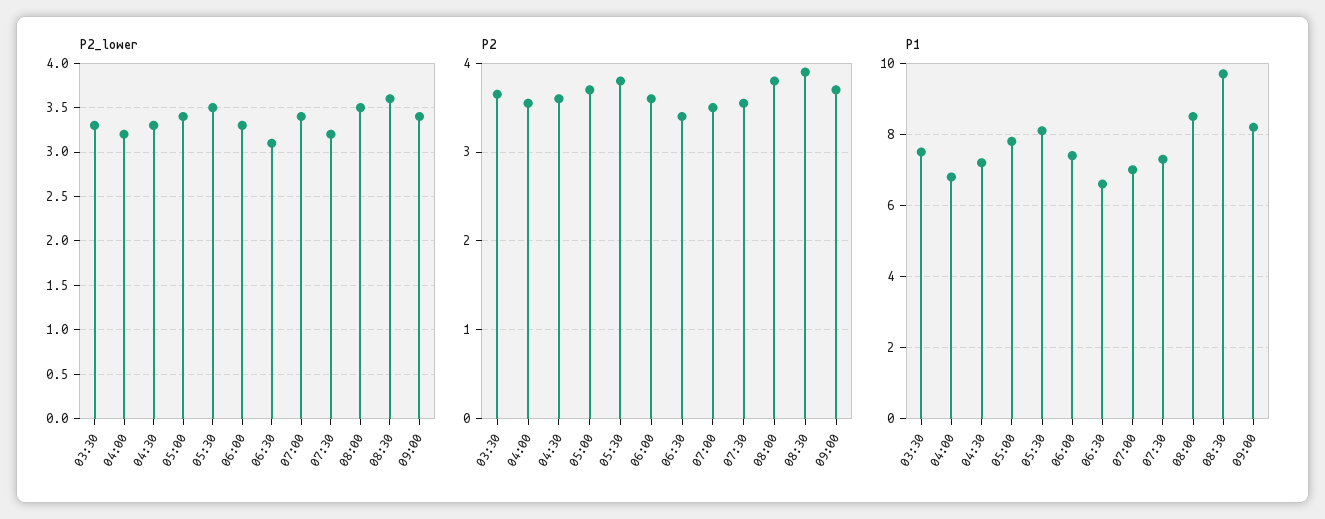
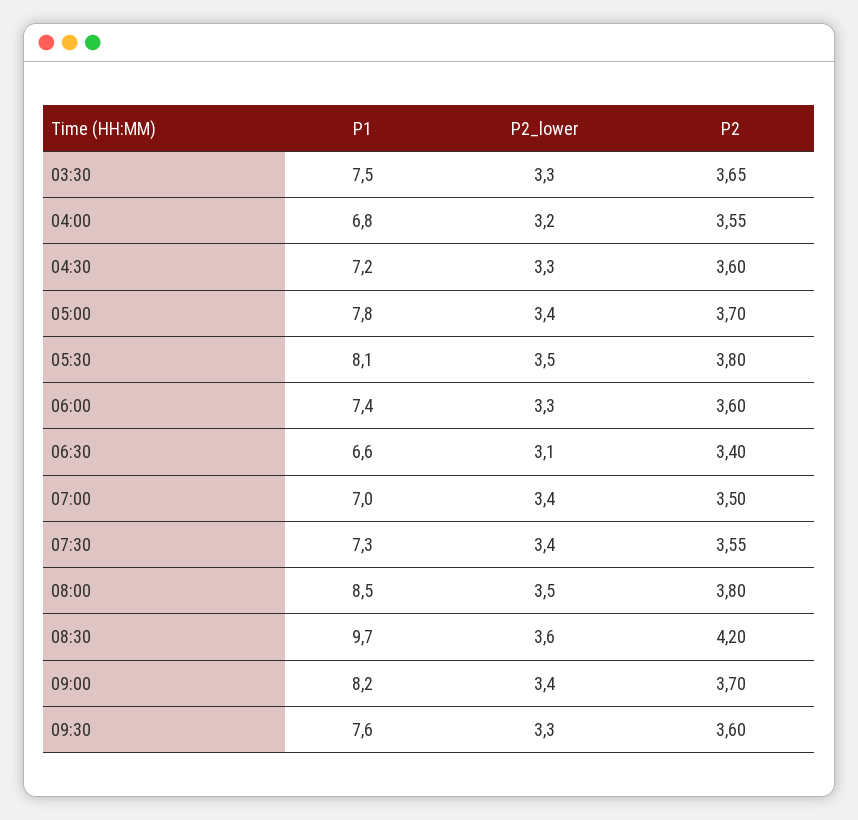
P2_lower, 07:30: 3.2 -> 3.4
P2, 08:30: 3.9 -> 4.2
P1, 09:30: none -> 7.6
P2_lower, 09:30: none -> 3.3
P2, 09:30: none -> 3.6

